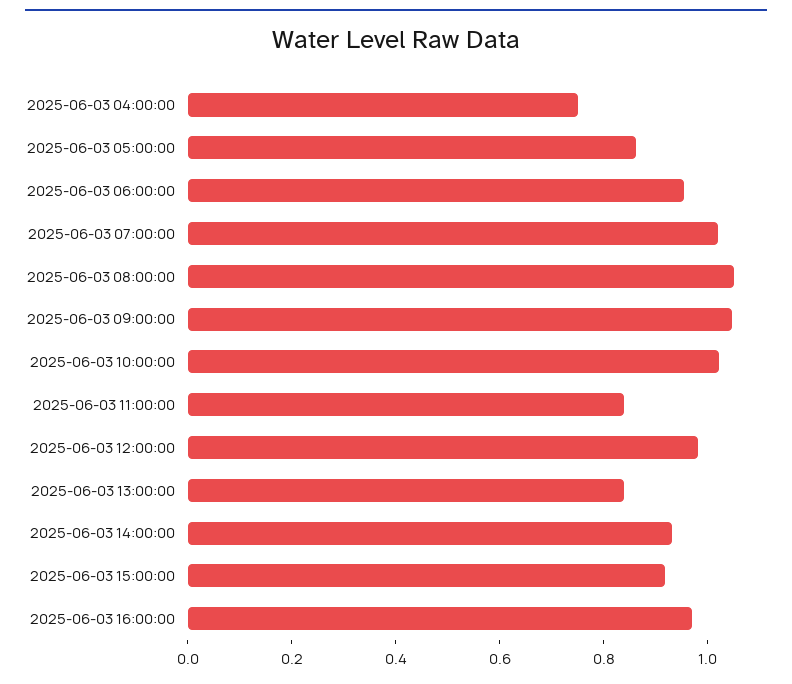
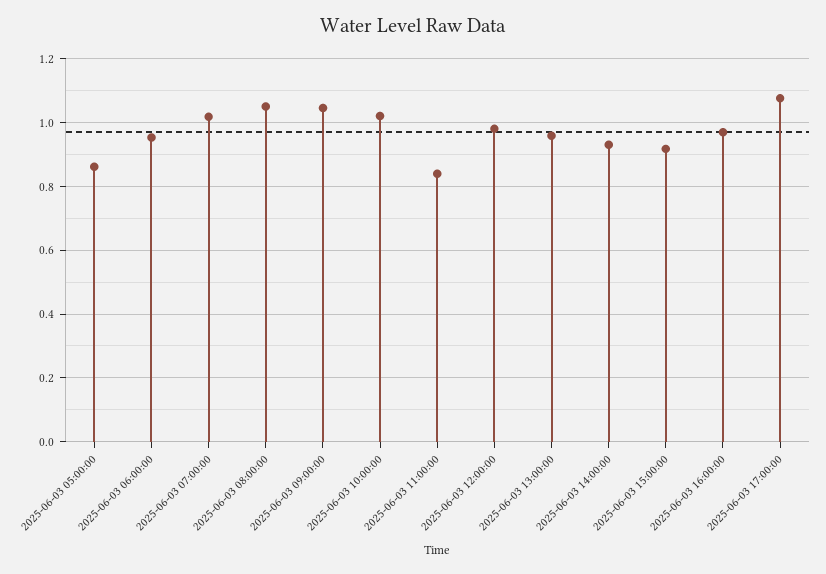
2025-06-03 04:00:00: 0.75 -> none
2025-06-03 13:00:00: 0.85 -> 0.96
2025-06-03 17:00:00: none -> 1.08

